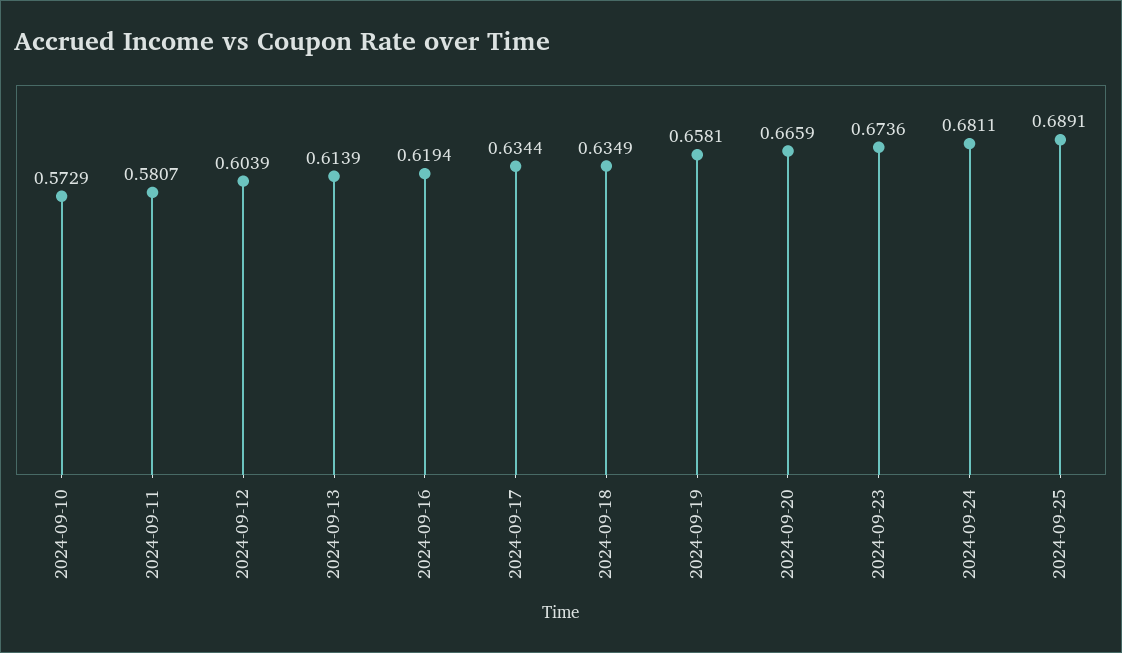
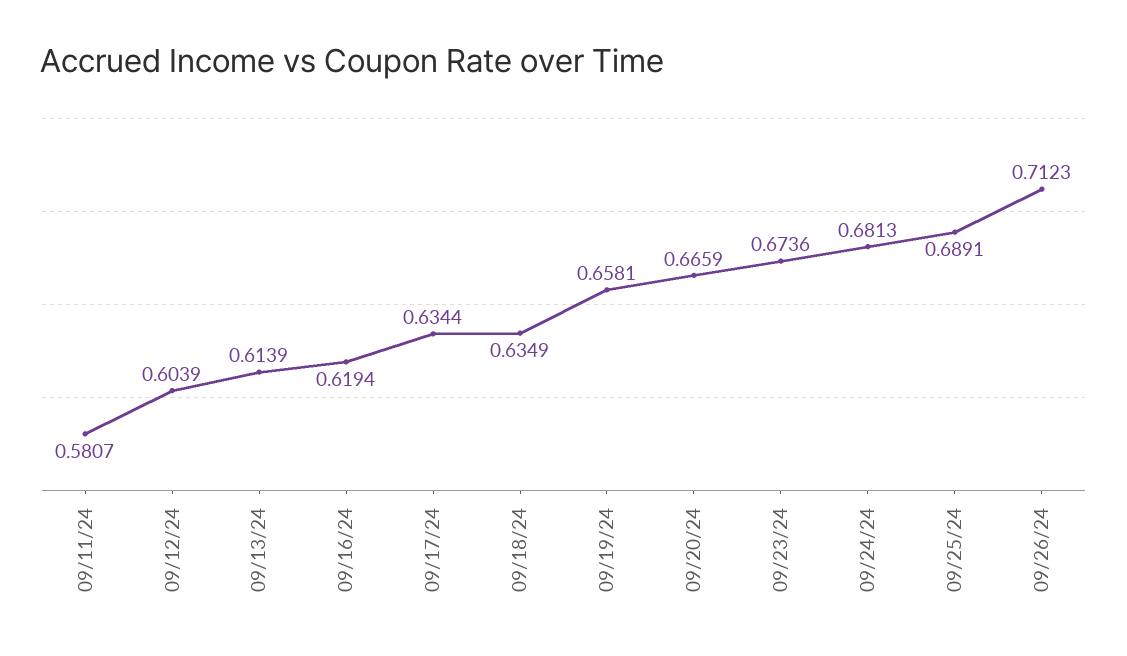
2024-09-10: 0.5729 -> none
2024-09-24: 0.6811 -> 0.6813
09/26/24: none -> 0.7123

